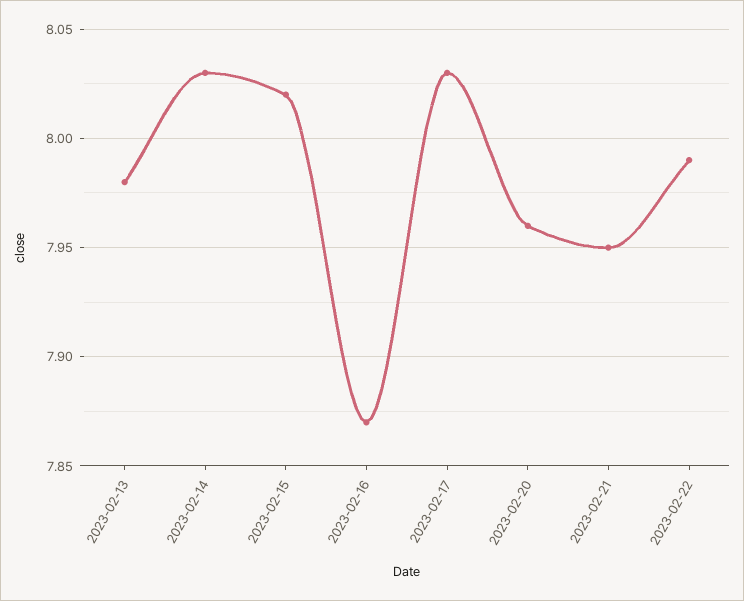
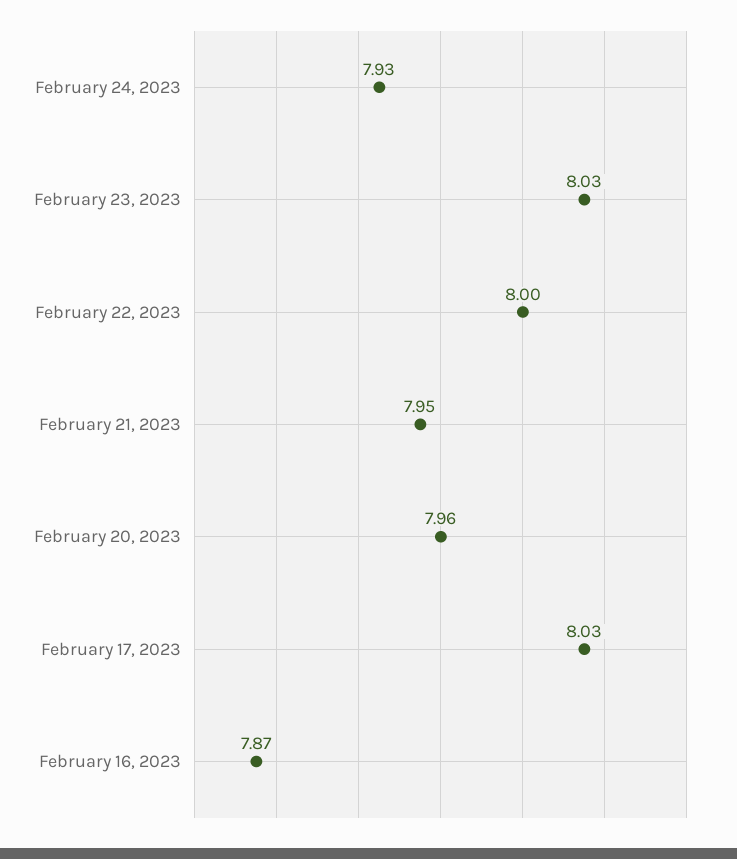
2023-02-13: 7.98 -> none
2023-02-14: 8.03 -> none
2023-02-15: 8.02 -> none
2023-02-22: 7.99 -> 8
February 24, 2023: none -> 7.93
February 23, 2023: none -> 8.03

